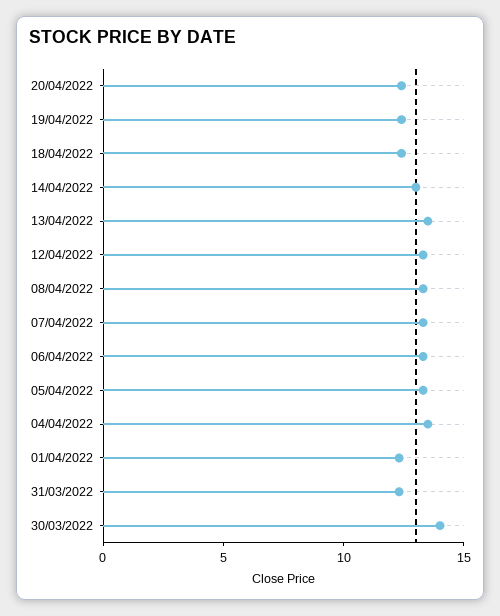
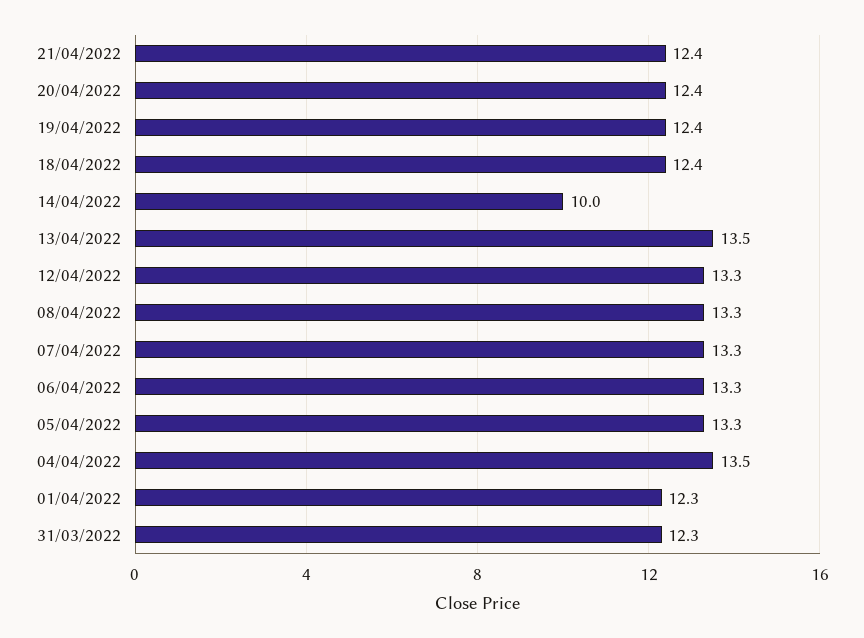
14/04/2022: 13 -> 10
30/03/2022: 14 -> none
21/04/2022: none -> 12.4

